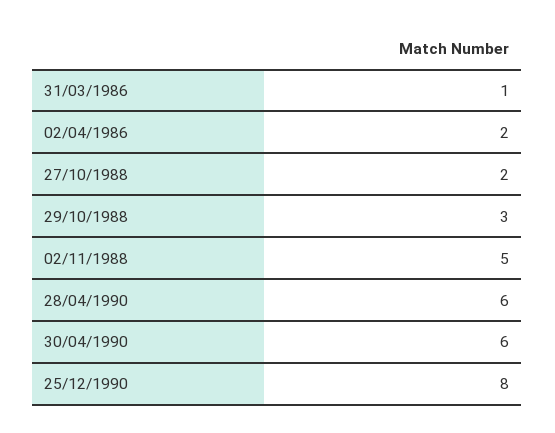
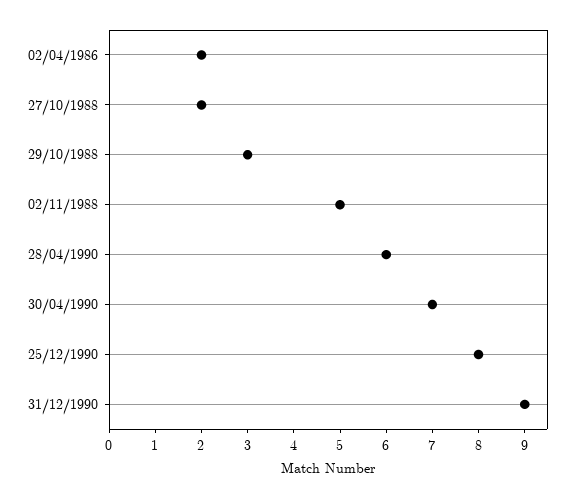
31/03/1986: 1 -> none
30/04/1990: 6 -> 7
31/12/1990: none -> 9

